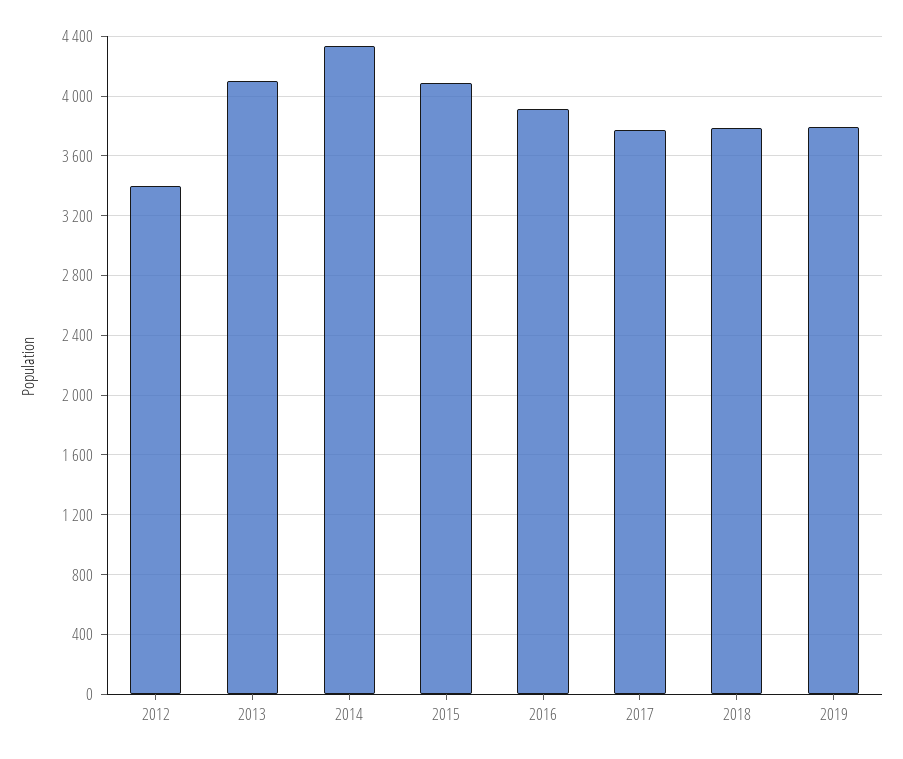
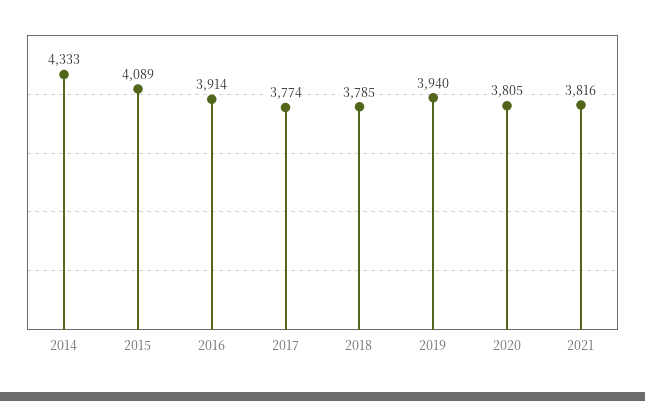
2012: 3400 -> none
2013: 4100 -> none
2019: 3800 -> 3940
2020: none -> 3805
2021: none -> 3816

